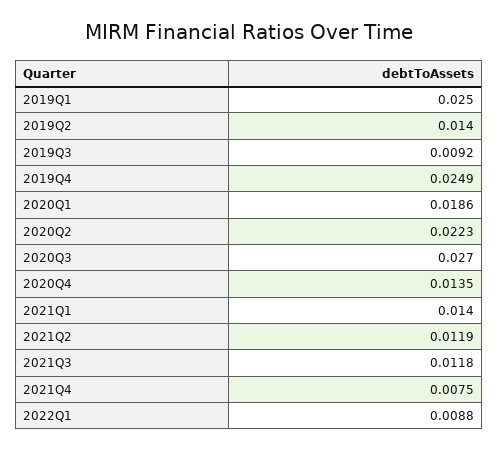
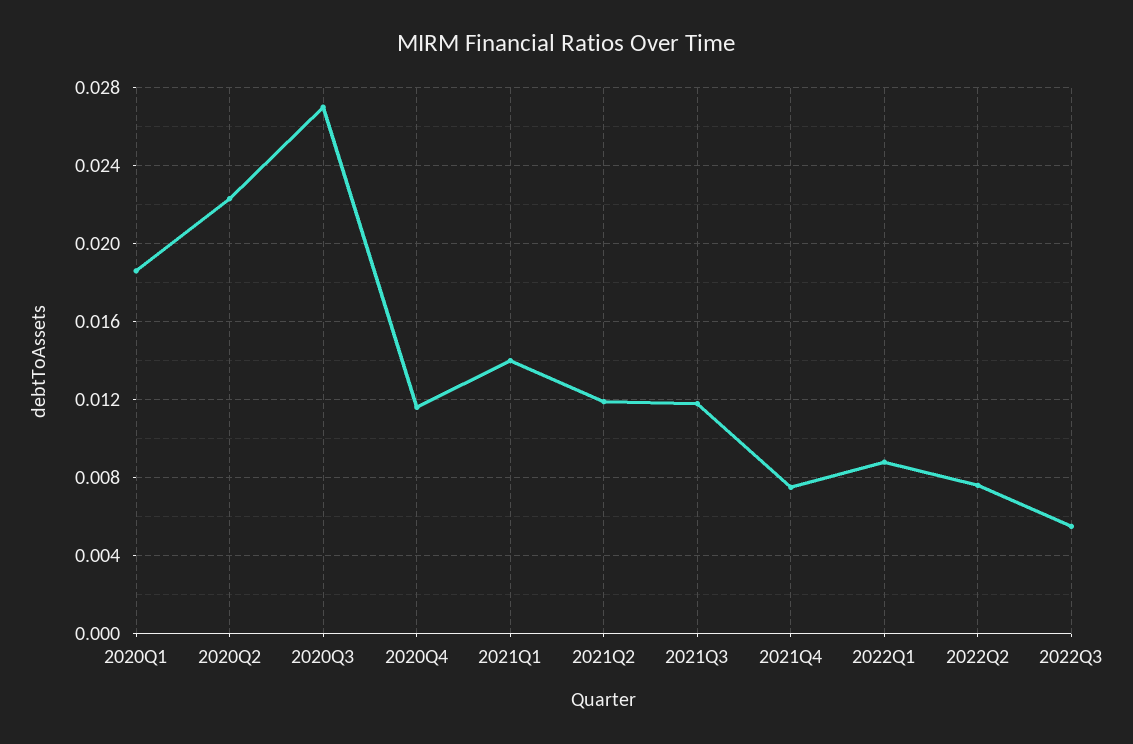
2019Q1: 0.025 -> none
2019Q2: 0.014 -> none
2019Q3: 0.0092 -> none
2019Q4: 0.0249 -> none
2020Q4: 0.0135 -> 0.0115
2022Q2: none -> 0.0075
2022Q3: none -> 0.0055

